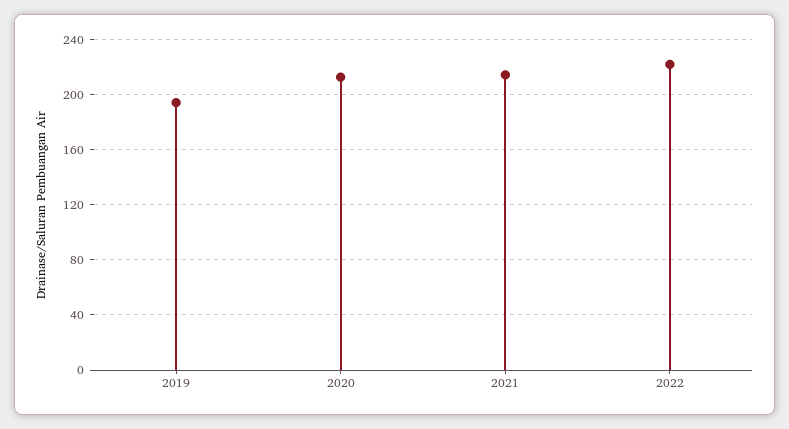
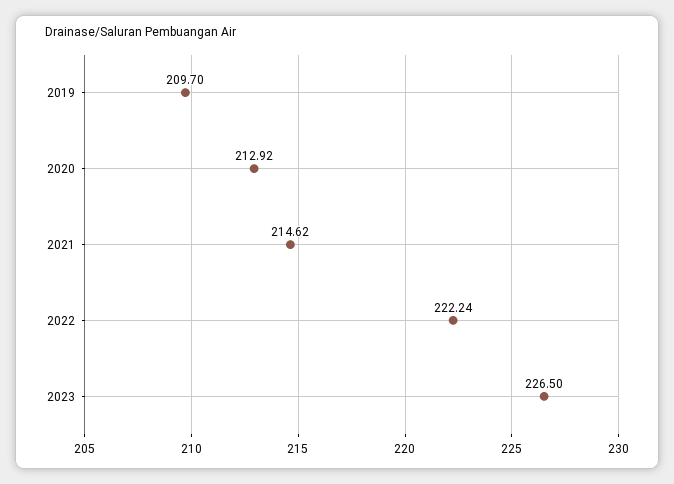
2019: 195 -> 209.7
2023: none -> 226.5

